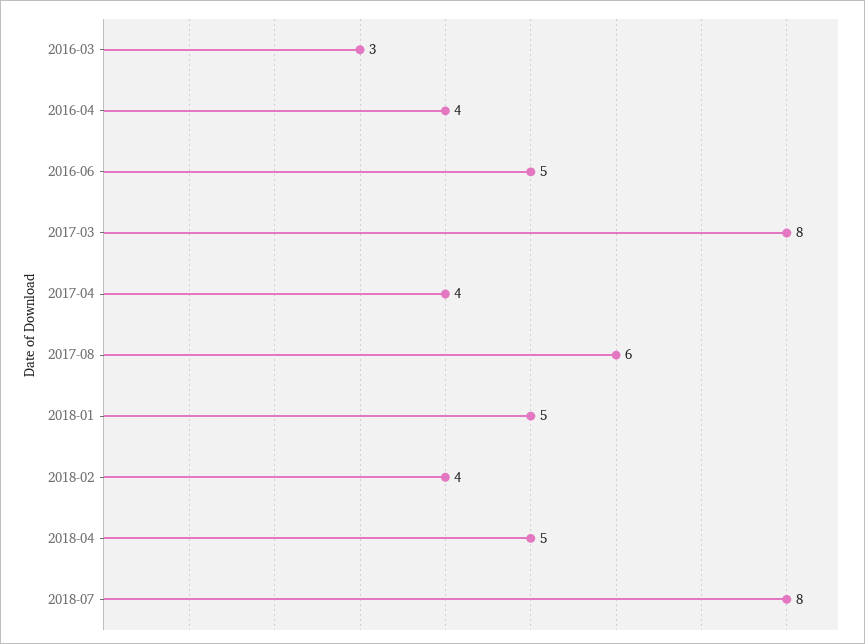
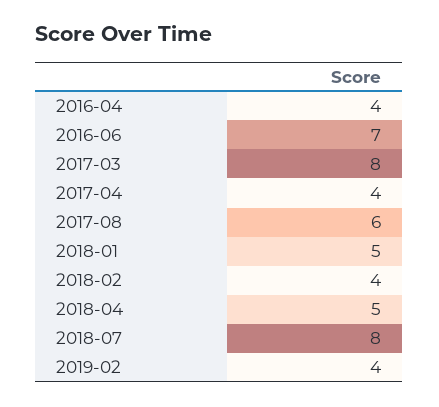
2016-03: 3 -> none
2016-06: 5 -> 7
2019-02: none -> 4

